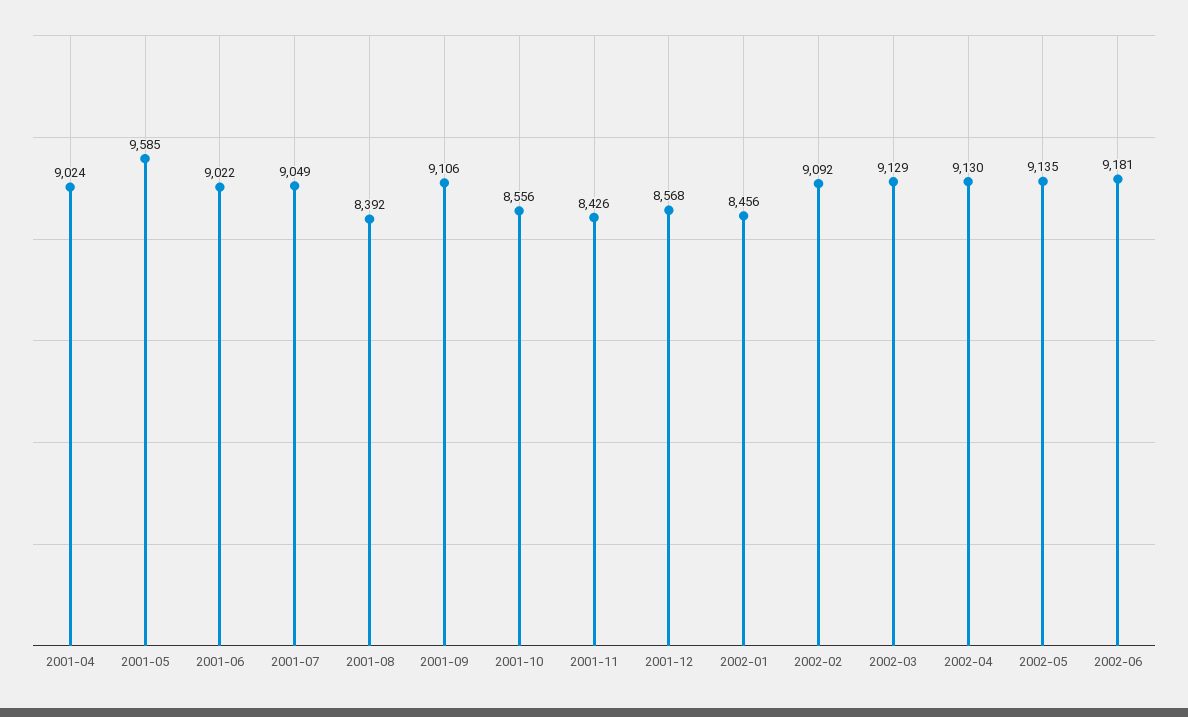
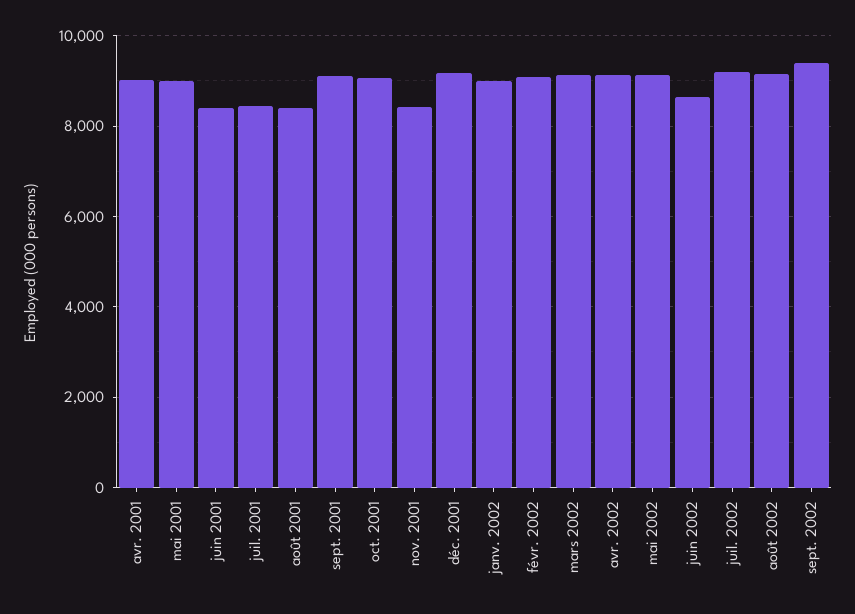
2001-05: 9585 -> 9000
2001-06: 9022 -> 8400
2001-07: 9049 -> 8400
2001-10: 8556 -> 9000
2001-12: 8568 -> 9200
2002-01: 8456 -> 9000
2002-06: 9181 -> 8600
juil. 2002: none -> 9200
août 2002: none -> 9200
sept. 2002: none -> 9400

